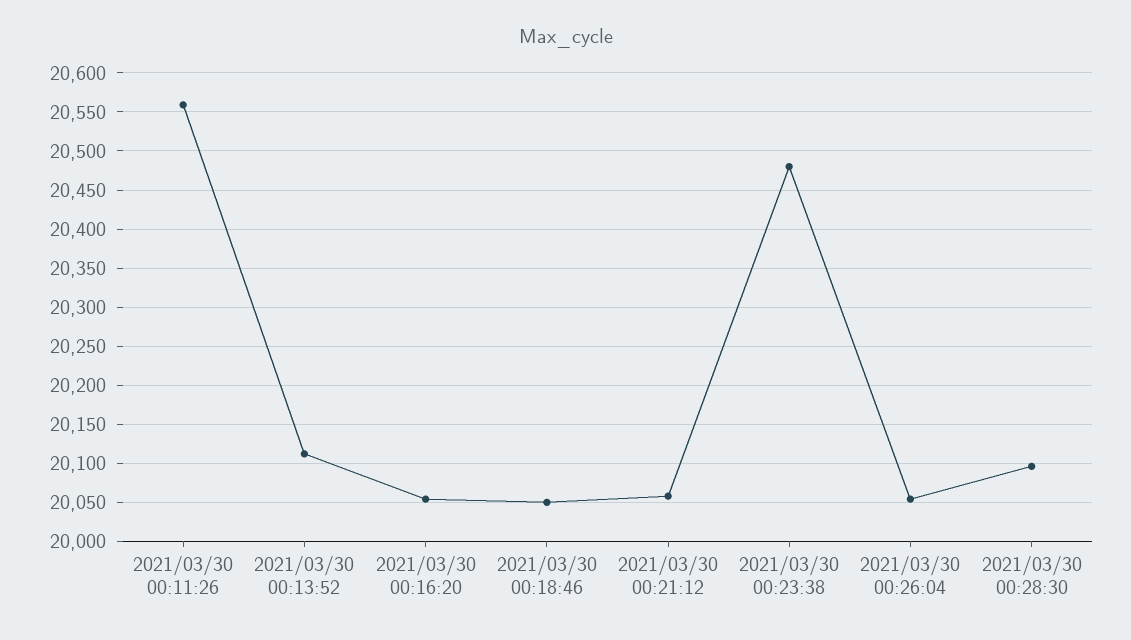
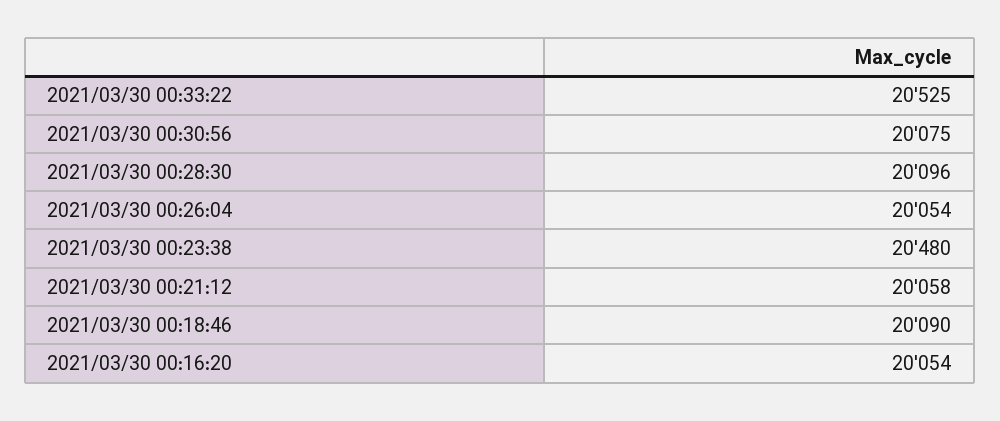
2021/03/30 00:11:26: 20560 -> none
2021/03/30 00:13:52: 20110 -> none
2021/03/30 00:18:46: 20050 -> 20090
2021/03/30 00:33:22: none -> 20525
2021/03/30 00:30:56: none -> 20075

